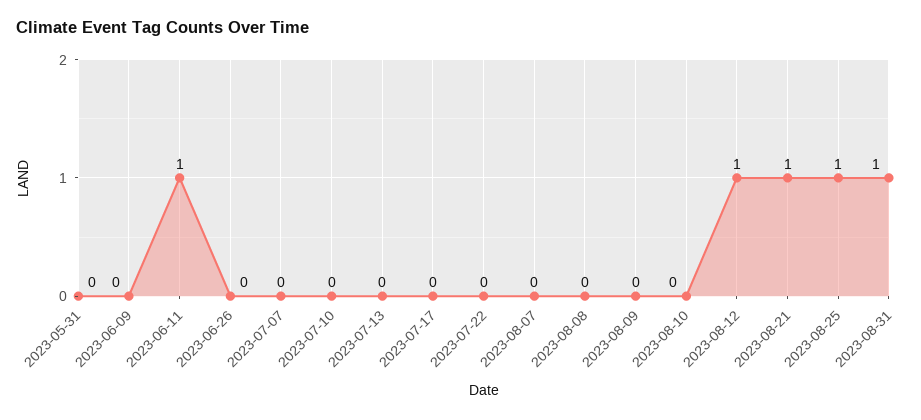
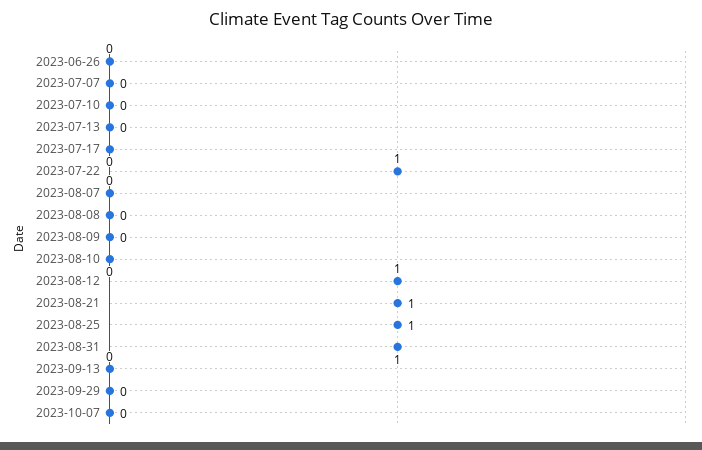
2023-05-31: 0 -> none
2023-06-09: 0 -> none
2023-06-11: 1 -> none
2023-07-22: 0 -> 1
2023-09-13: none -> 0
2023-09-29: none -> 0
2023-10-07: none -> 0

